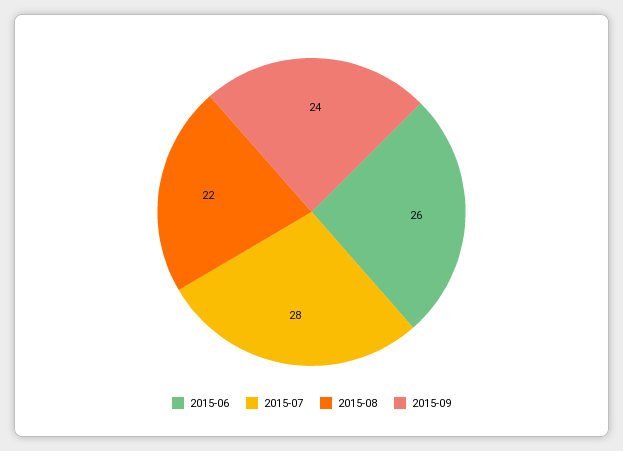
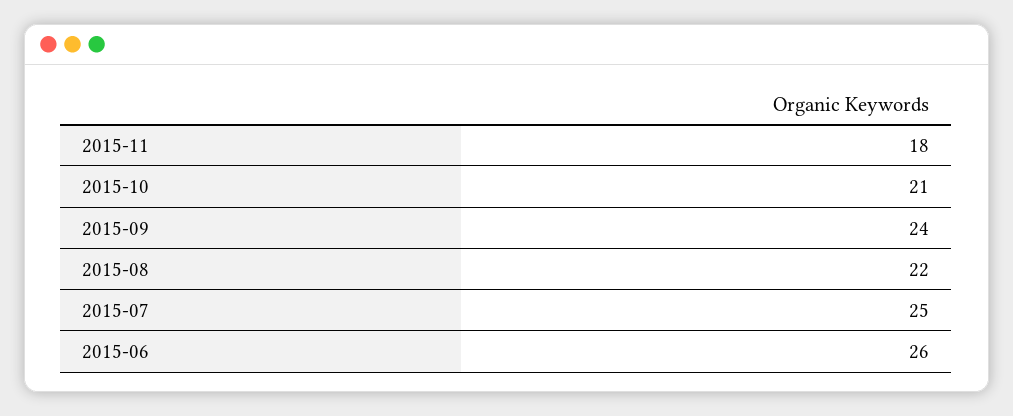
2015-07: 28 -> 25
2015-11: none -> 18
2015-10: none -> 21

